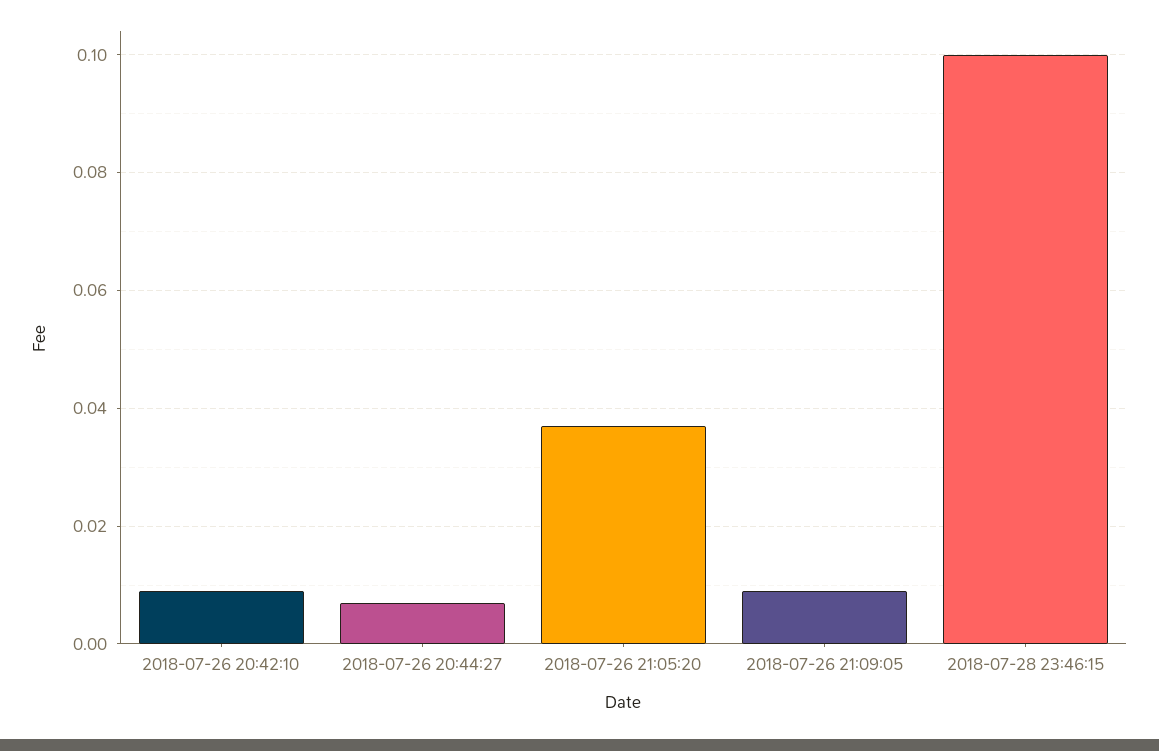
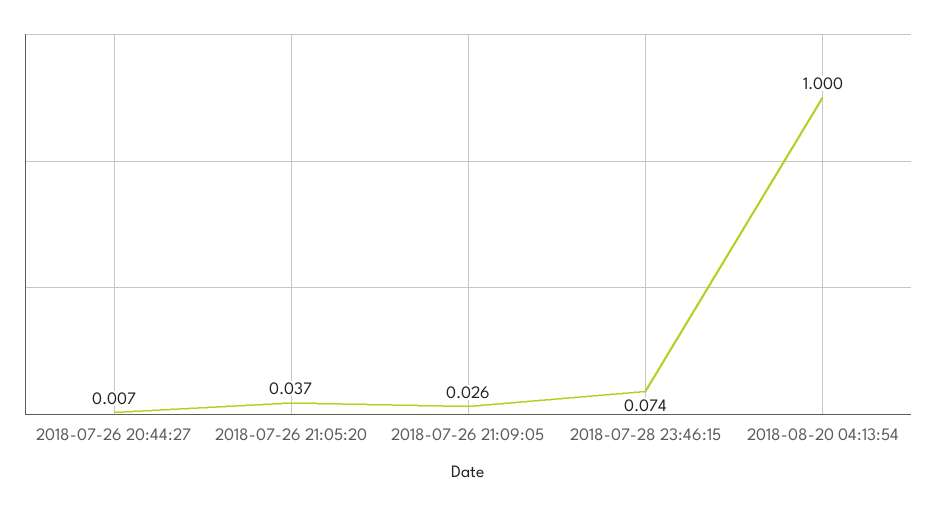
2018-07-26 20:42:10: 0.01 -> none
2018-07-26 21:09:05: 0.01 -> 0.026
2018-07-28 23:46:15: 0.1 -> 0.074
2018-08-20 04:13:54: none -> 1

